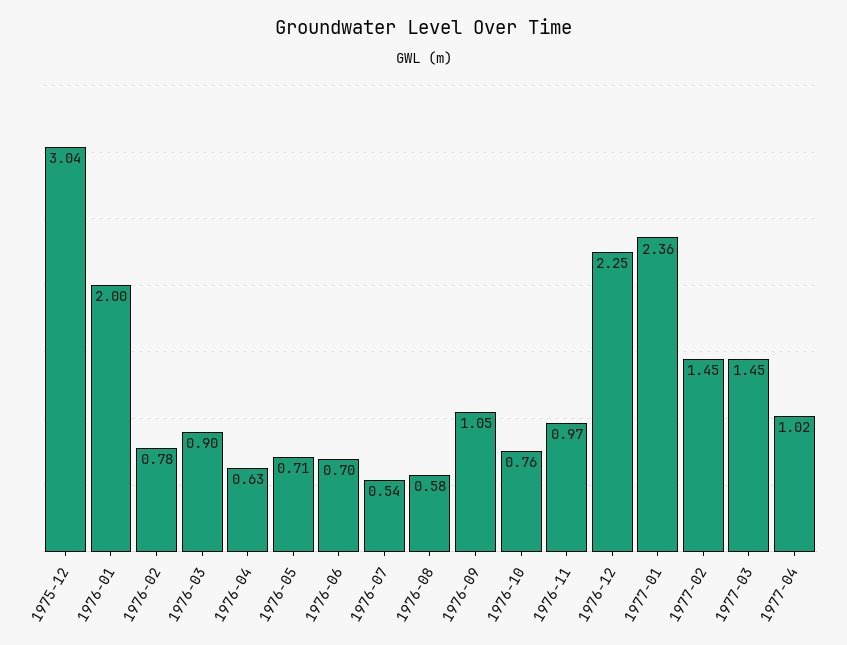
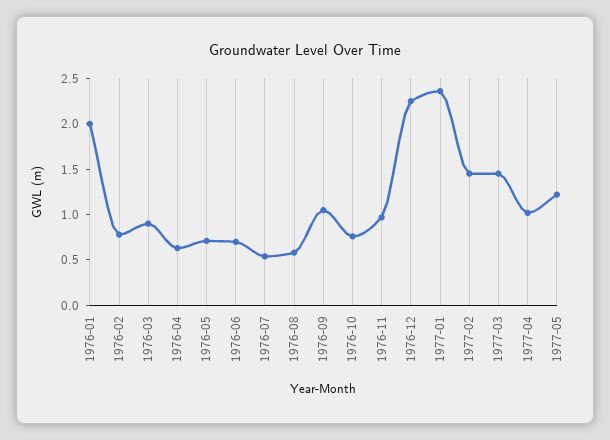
1975-12: 3.04 -> none
1977-05: none -> 1.2

